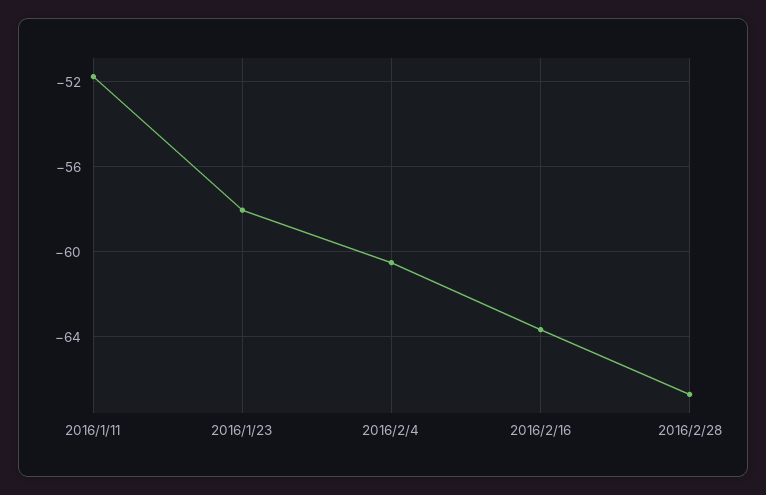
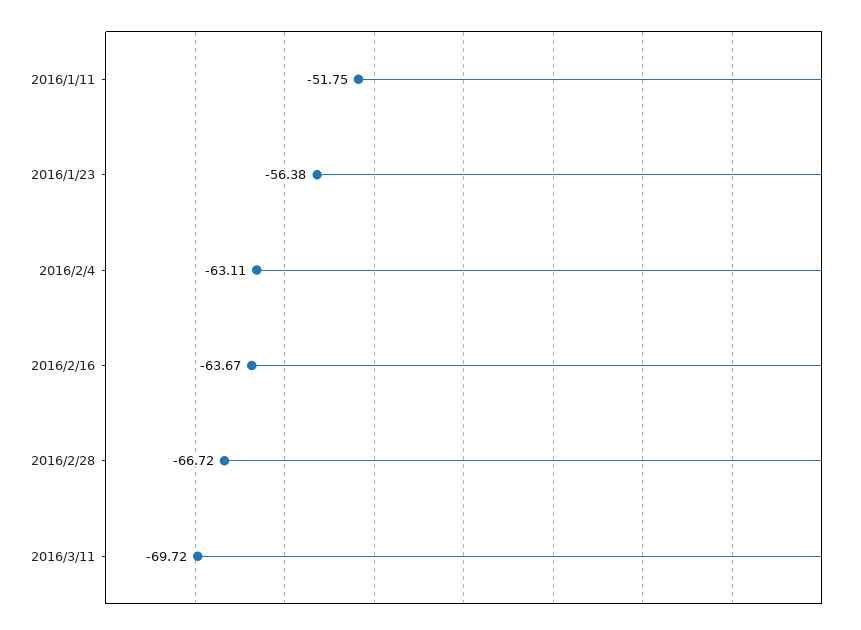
2016/1/23: -58 -> -56.38
2016/2/4: -60.5 -> -63.11
2016/3/11: none -> -69.72

